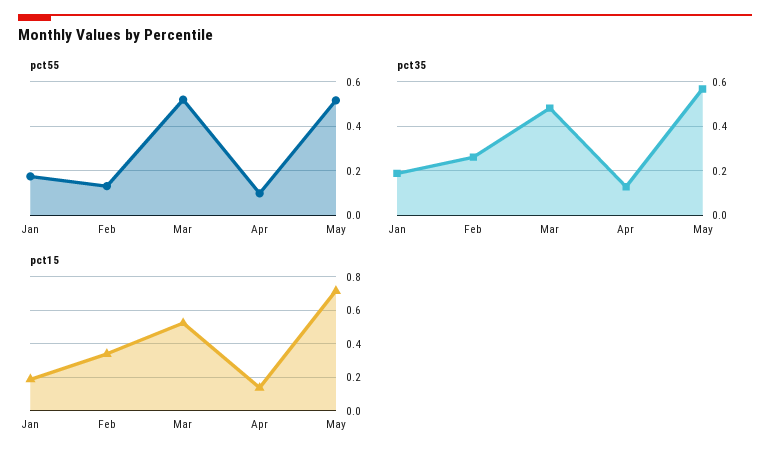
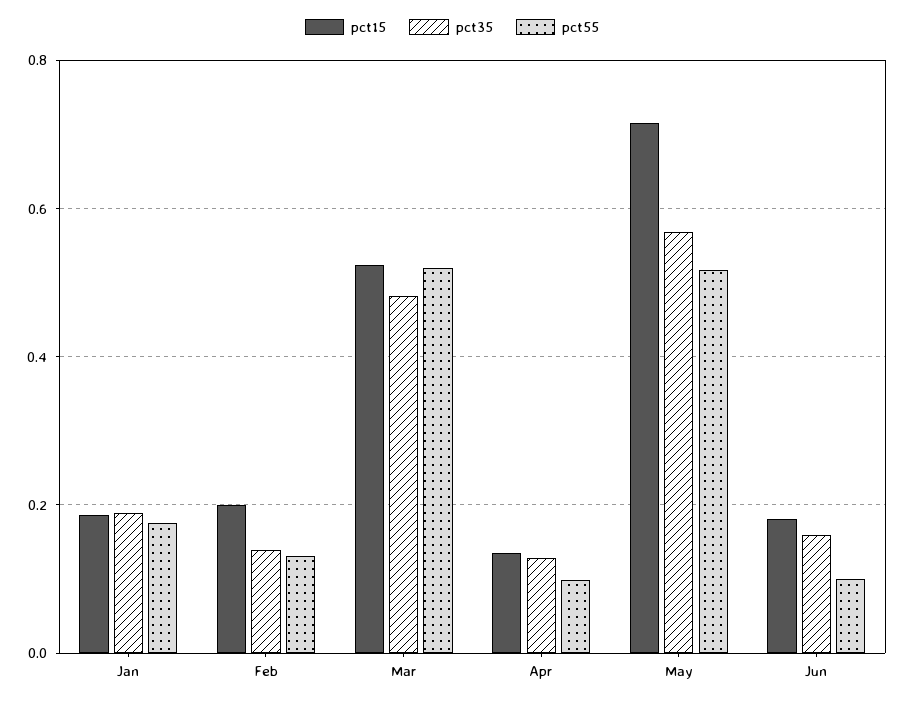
pct35, Feb: 0.25 -> 0.14
pct15, Feb: 0.35 -> 0.2
pct15, Jun: none -> 0.18
pct35, Jun: none -> 0.16
pct55, Jun: none -> 0.1

